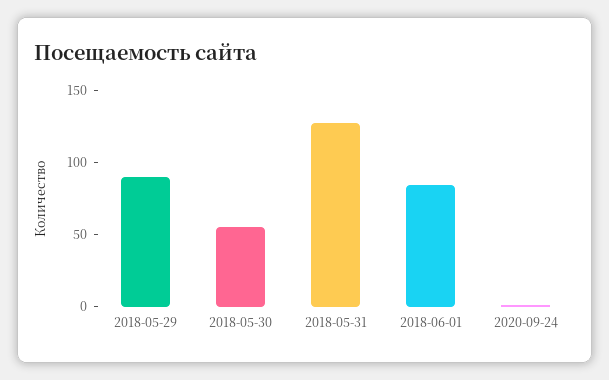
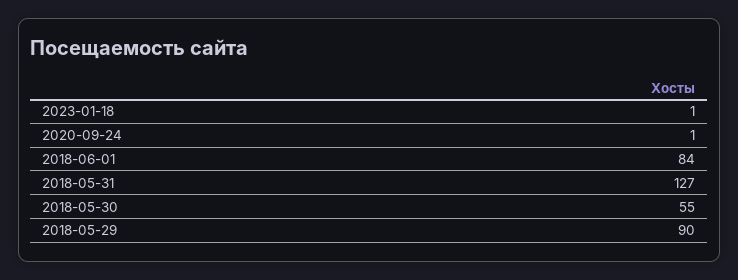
2023-01-18: none -> 1

